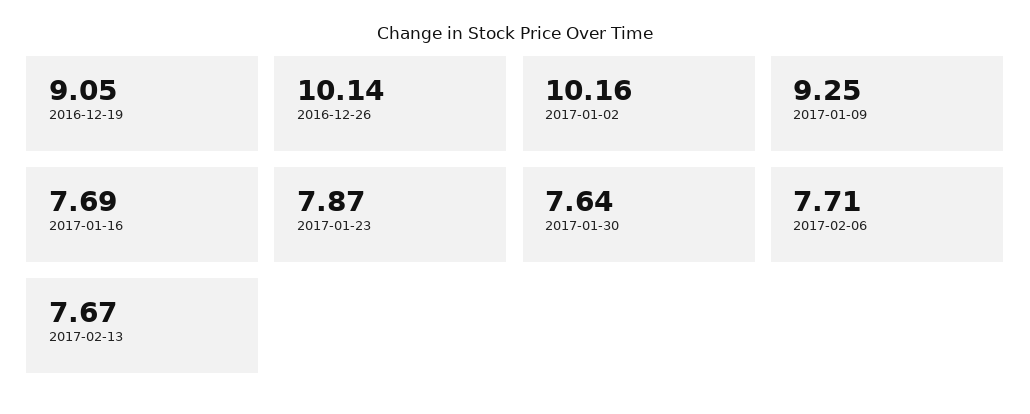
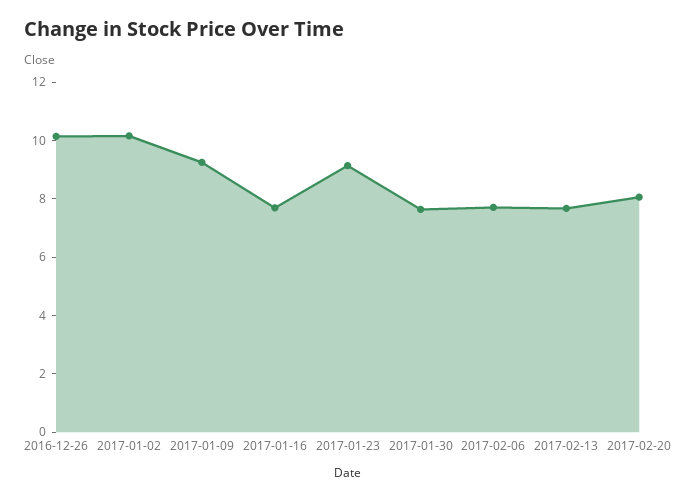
2016-12-19: 9.05 -> none
2017-01-23: 7.87 -> 9
2017-02-20: none -> 8

